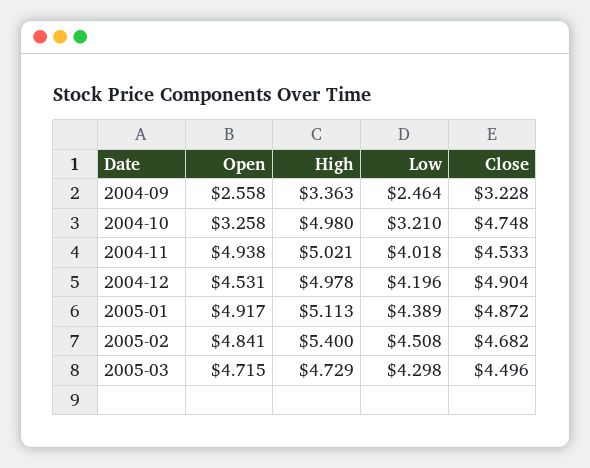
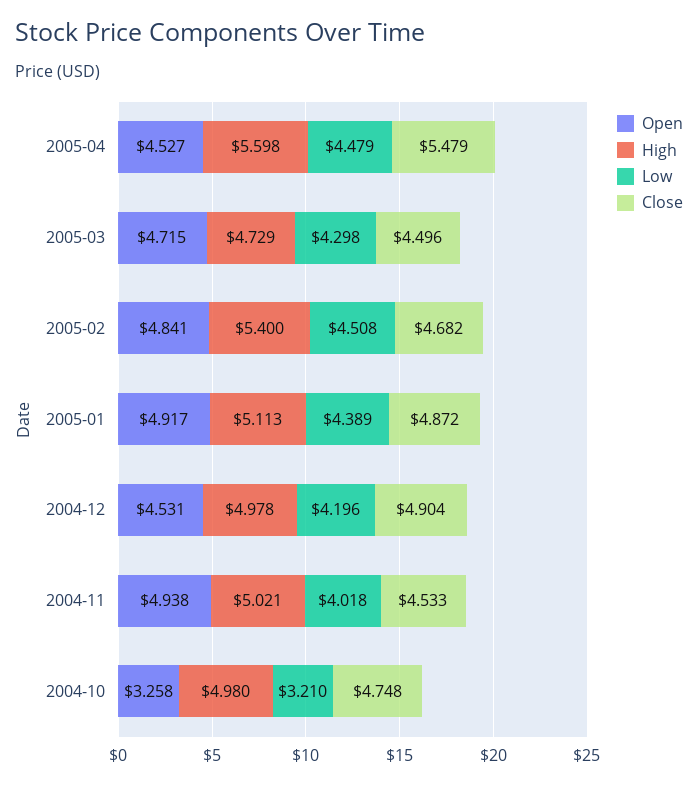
Open, 2004-09: 2.558 -> none
High, 2004-09: 3.363 -> none
Low, 2004-09: 2.464 -> none
Close, 2004-09: 3.228 -> none
Open, 2005-04: none -> 4.527
High, 2005-04: none -> 5.598
Low, 2005-04: none -> 4.479
Close, 2005-04: none -> 5.479

